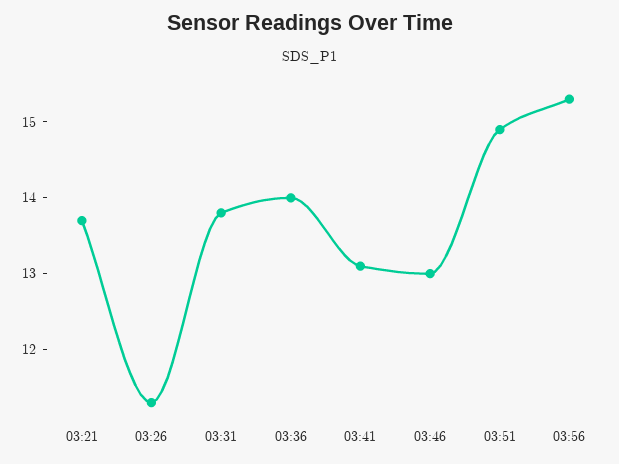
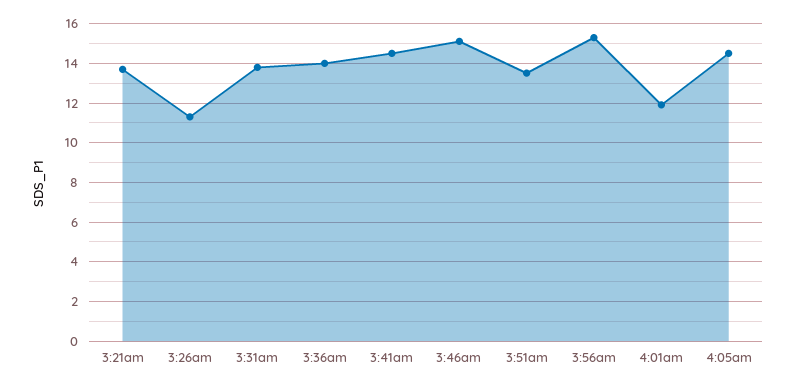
03:41: 13 -> 14.5
03:46: 13 -> 15
03:51: 15 -> 13.5
4:01am: none -> 12
4:05am: none -> 14.5

